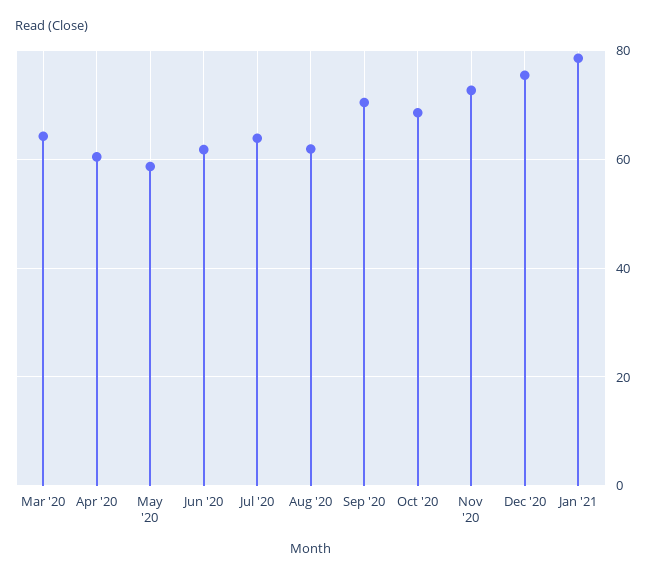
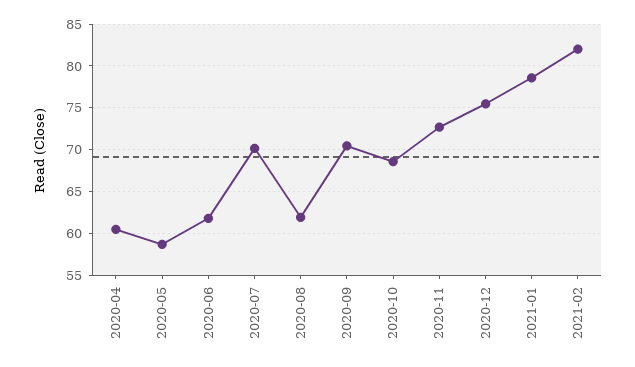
Mar '20: 64 -> none
Jul '20: 64 -> 70
2021-02: none -> 82

